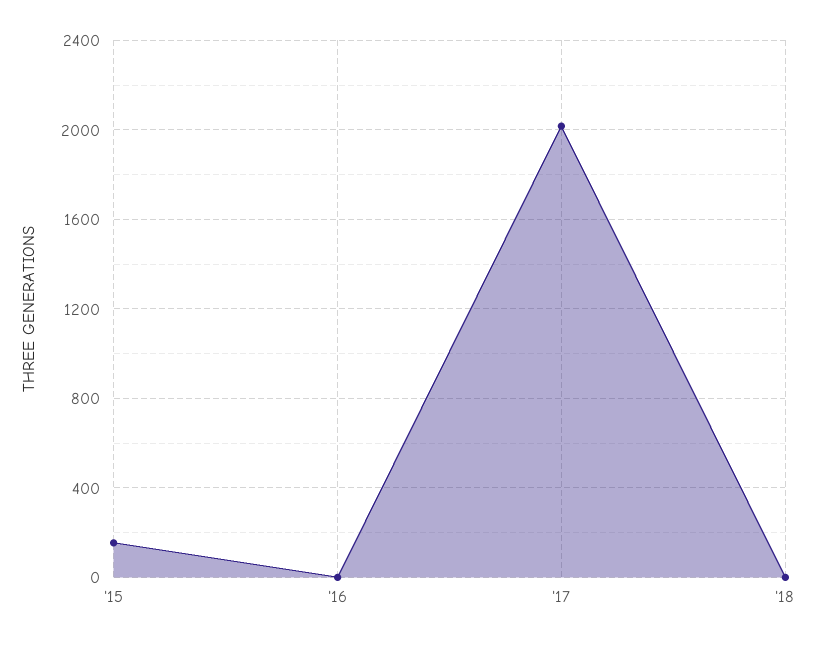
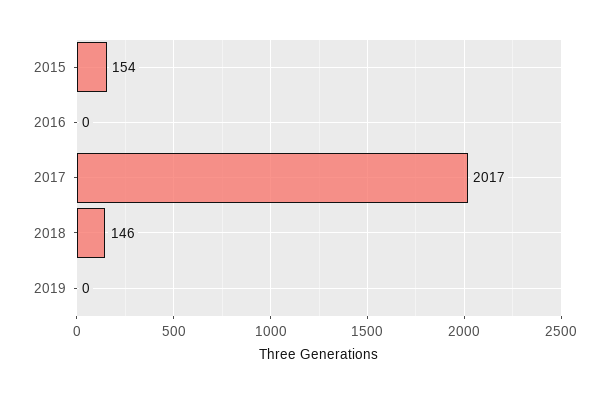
'18: 0 -> 146
2019: none -> 0

